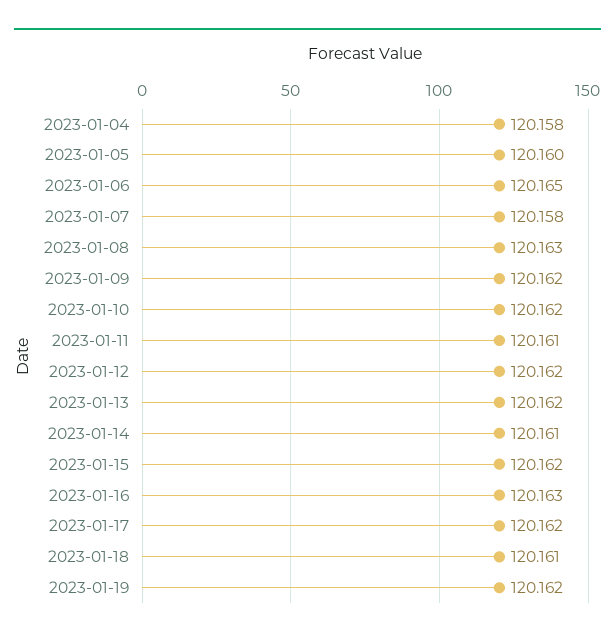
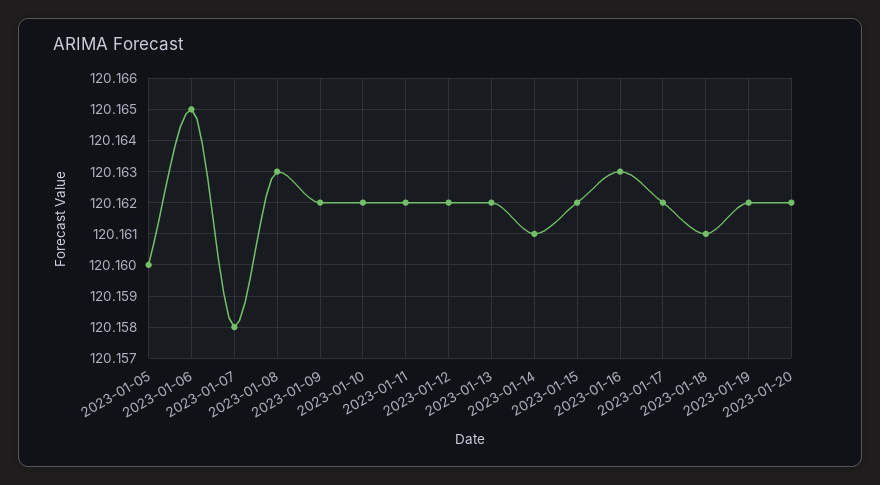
2023-01-04: 120.158 -> none
2023-01-11: 120.161 -> 120.162
2023-01-20: none -> 120.162

